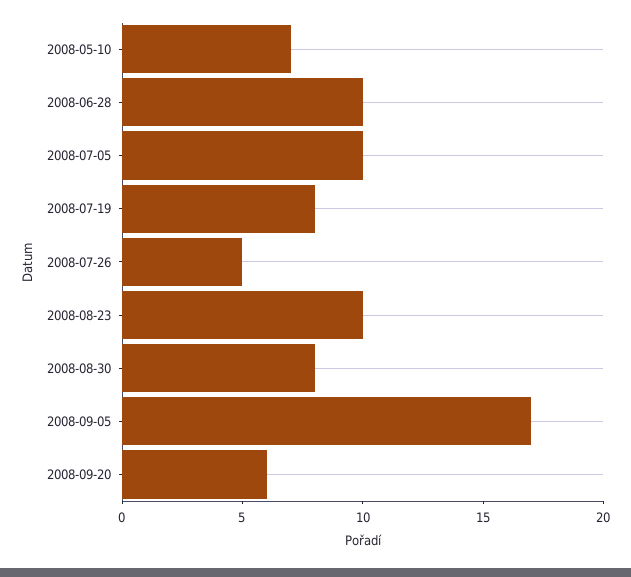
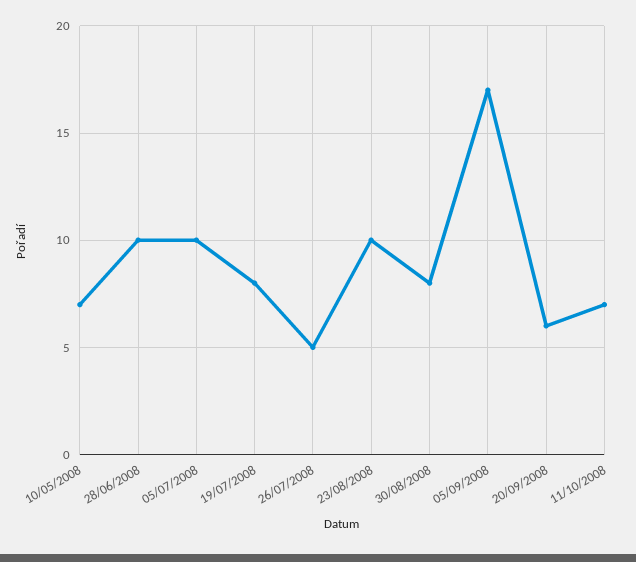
11/10/2008: none -> 7

